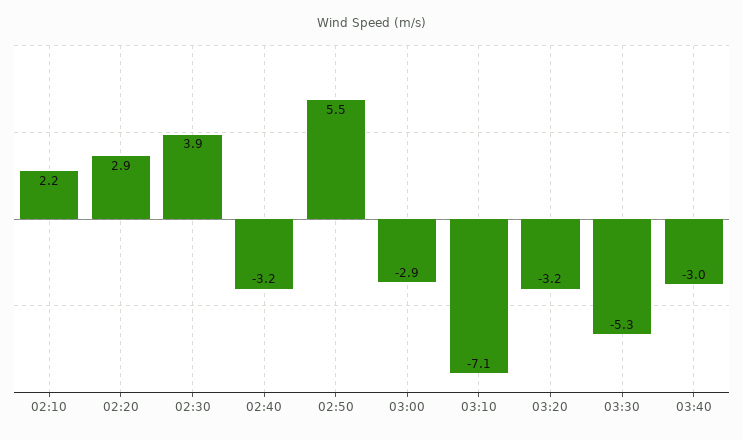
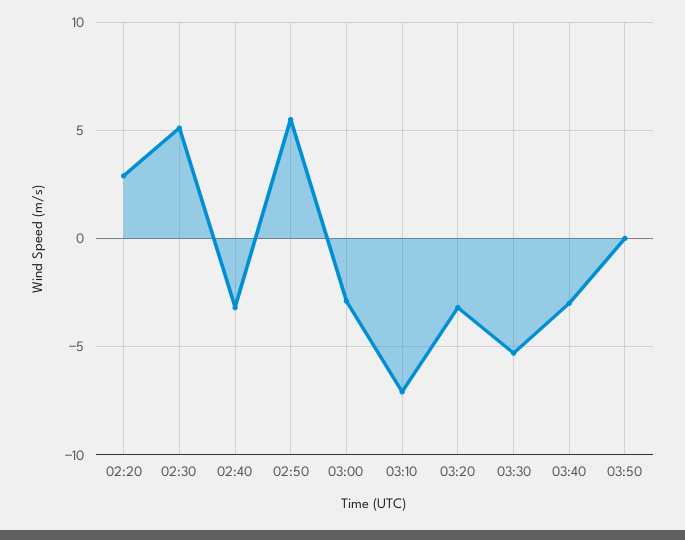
02:10: 2.2 -> none
02:30: 3.9 -> 5
03:50: none -> 0

